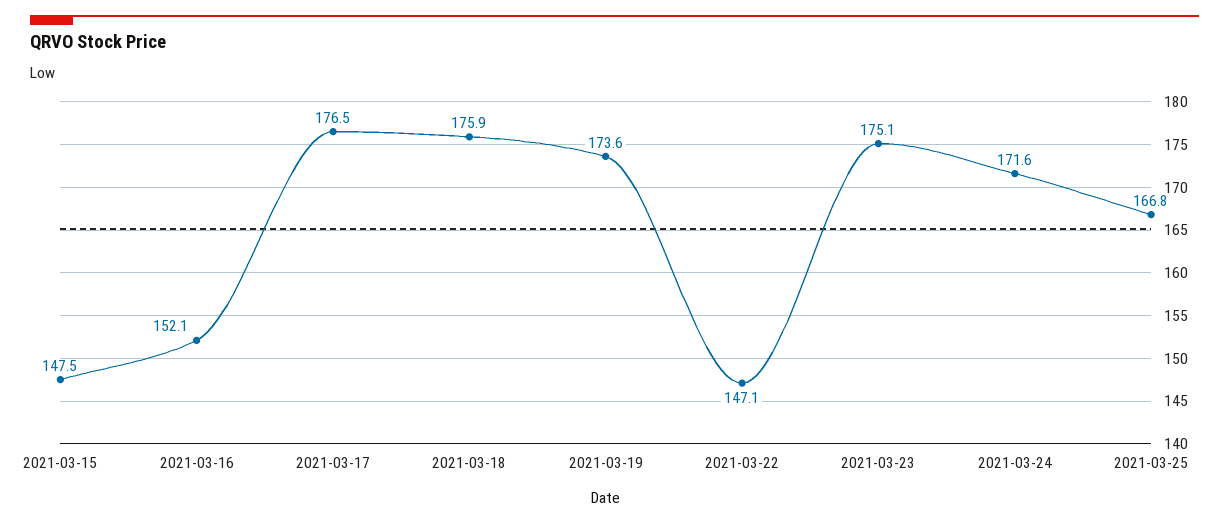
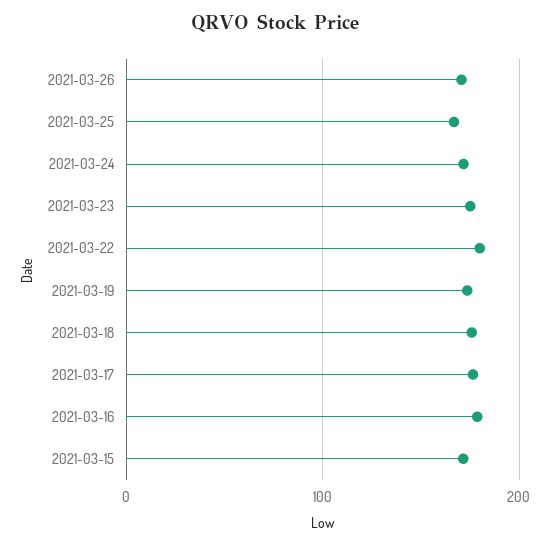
2021-03-15: 147.5 -> 170
2021-03-16: 152.1 -> 180
2021-03-22: 147.1 -> 180
2021-03-26: none -> 170

